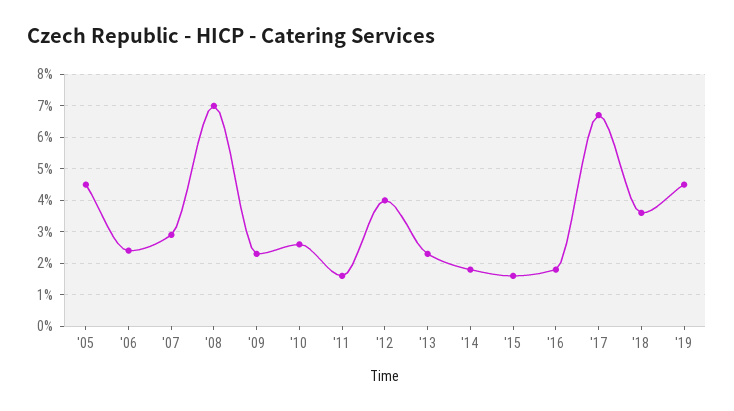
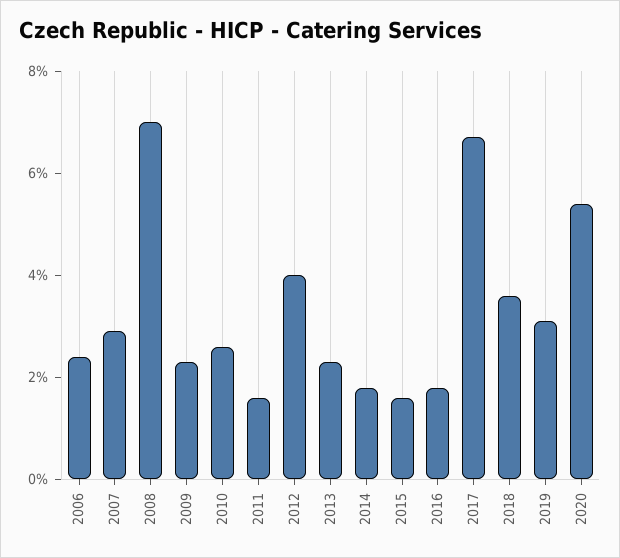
'05: 4.5 -> none
'19: 4.5 -> 3
2020: none -> 5.5

